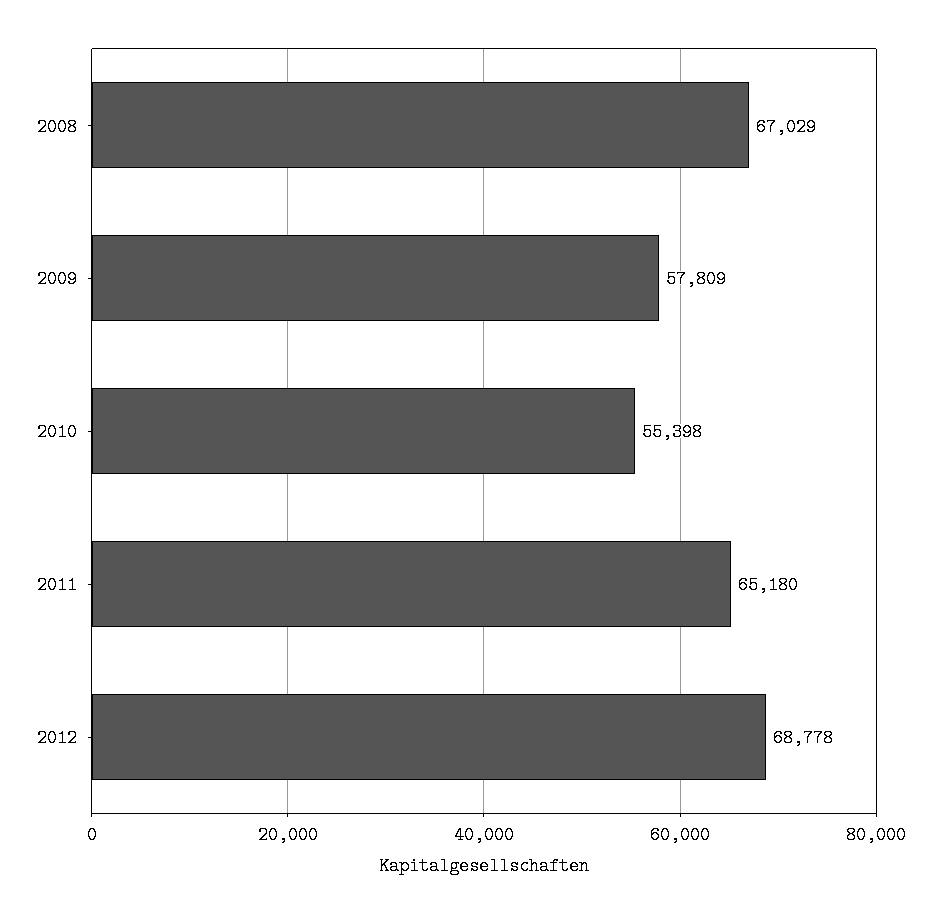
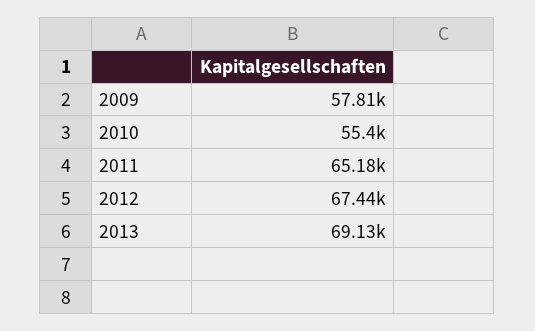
2008: 67029 -> none
2012: 68778 -> 67440
2013: none -> 69130

